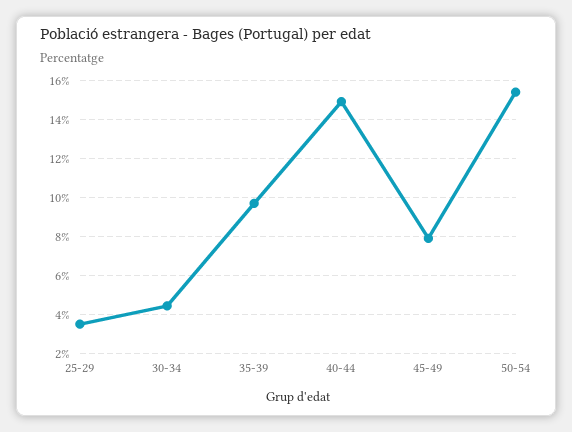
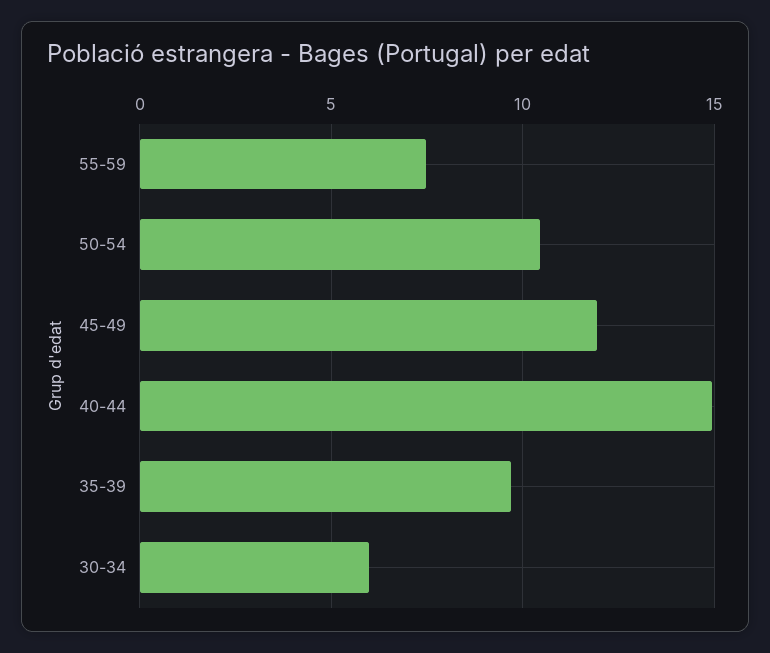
25-29: 3.5 -> none
30-34: 4.5 -> 6
45-49: 8 -> 12
50-54: 15.5 -> 10.5
55-59: none -> 7.5

